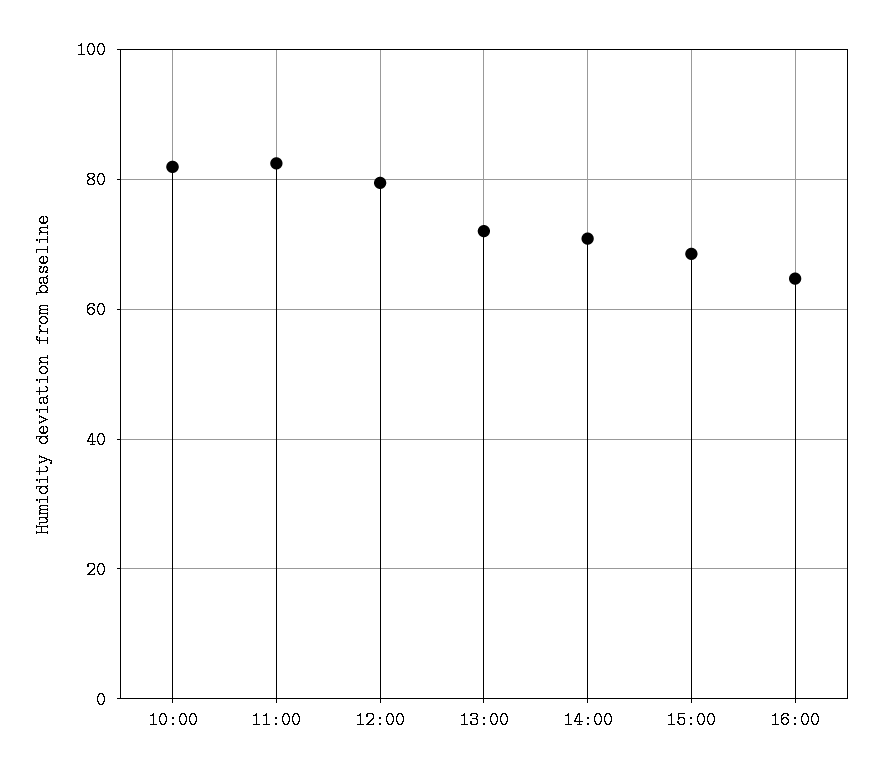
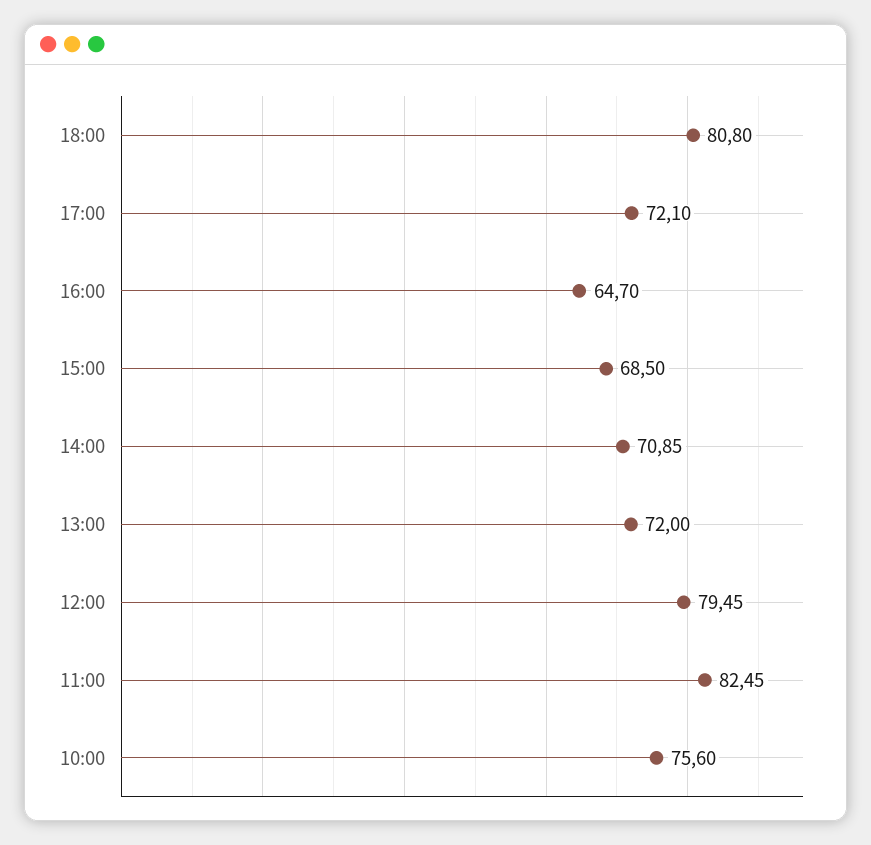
10:00: 82 -> 75.6
18:00: none -> 80.8
17:00: none -> 72.1

